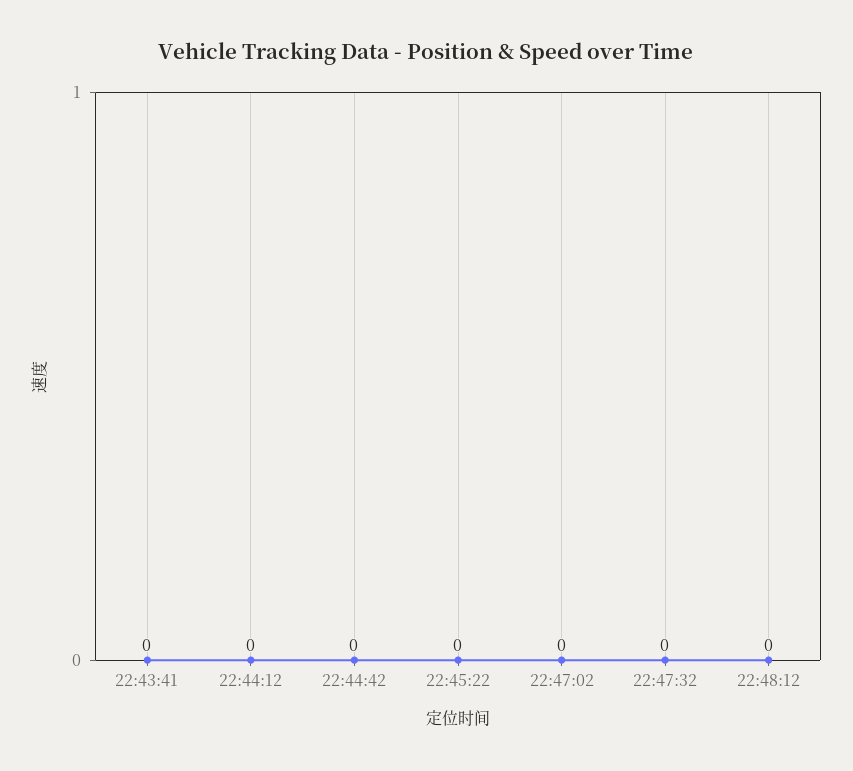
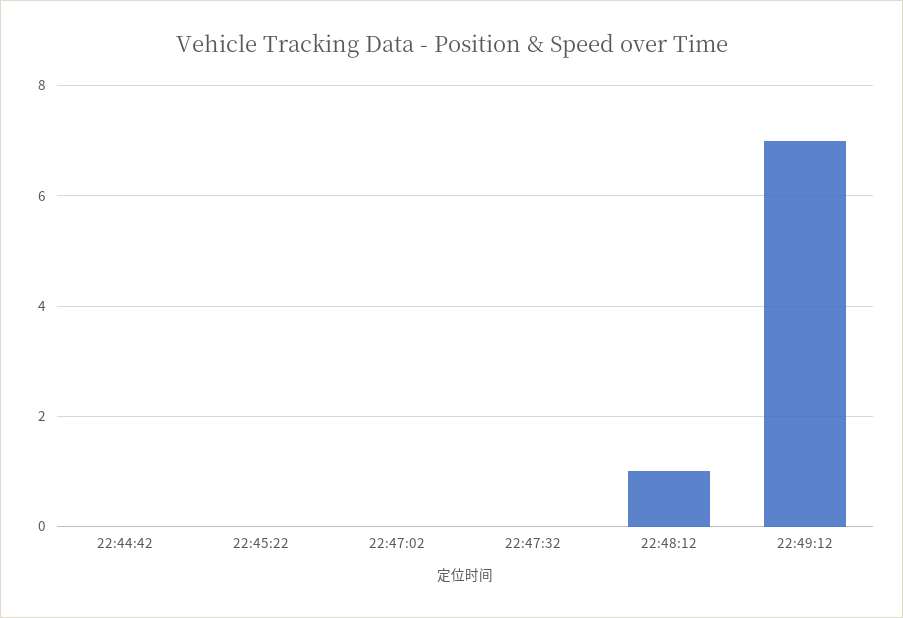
22:43:41: 0 -> none
22:44:12: 0 -> none
22:48:12: 0 -> 1
22:49:12: none -> 7

